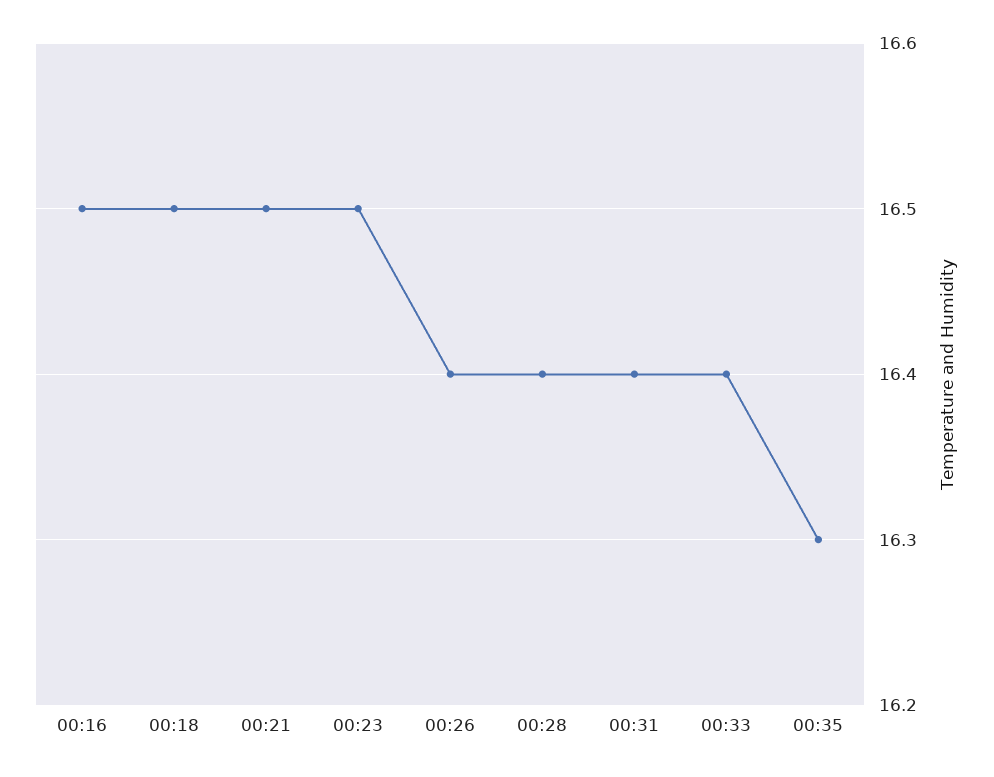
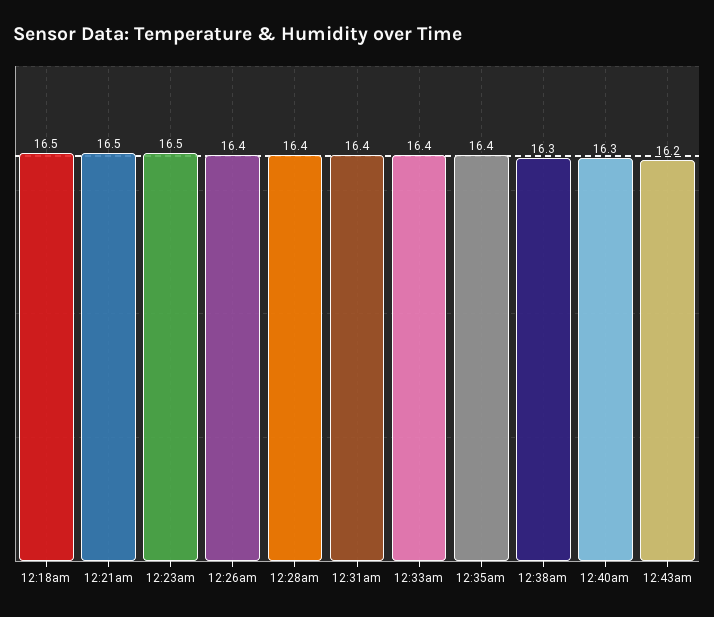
00:16: 16.5 -> none
00:35: 16.3 -> 16.4
12:38am: none -> 16.3
12:40am: none -> 16.3
12:43am: none -> 16.2

